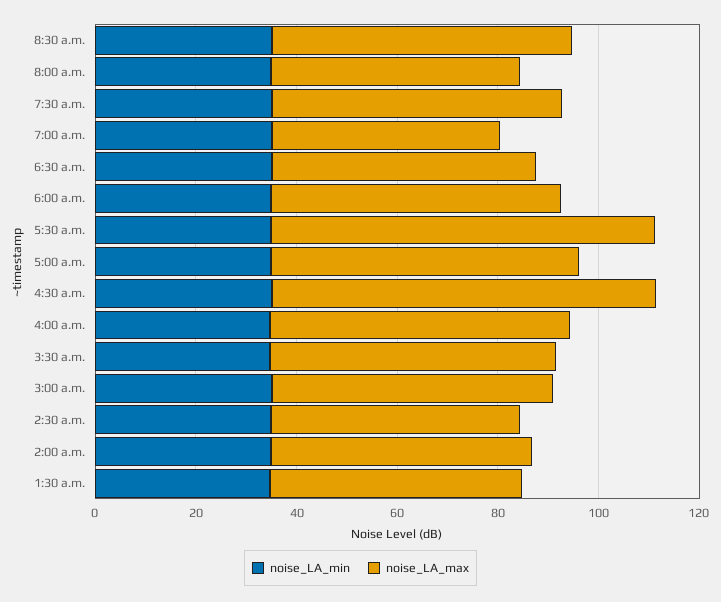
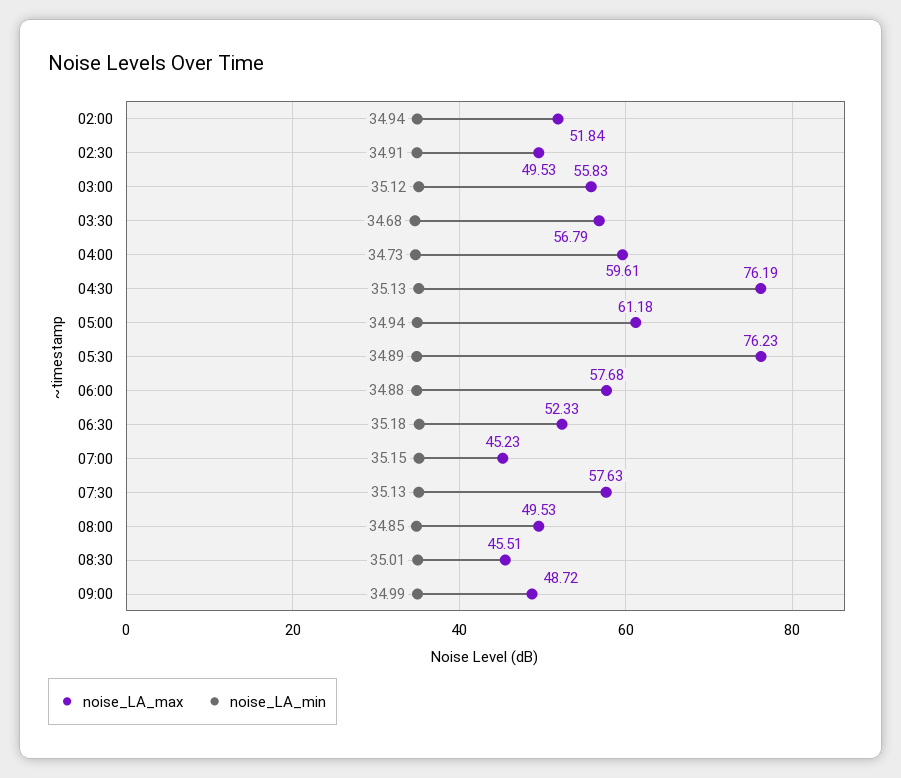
noise_LA_max, 8:30 a.m.: 60 -> 45.51
noise_LA_min, 1:30 a.m.: 35 -> none
noise_LA_max, 1:30 a.m.: 50 -> none
noise_LA_max, 09:00: none -> 48.72
noise_LA_min, 09:00: none -> 34.99

